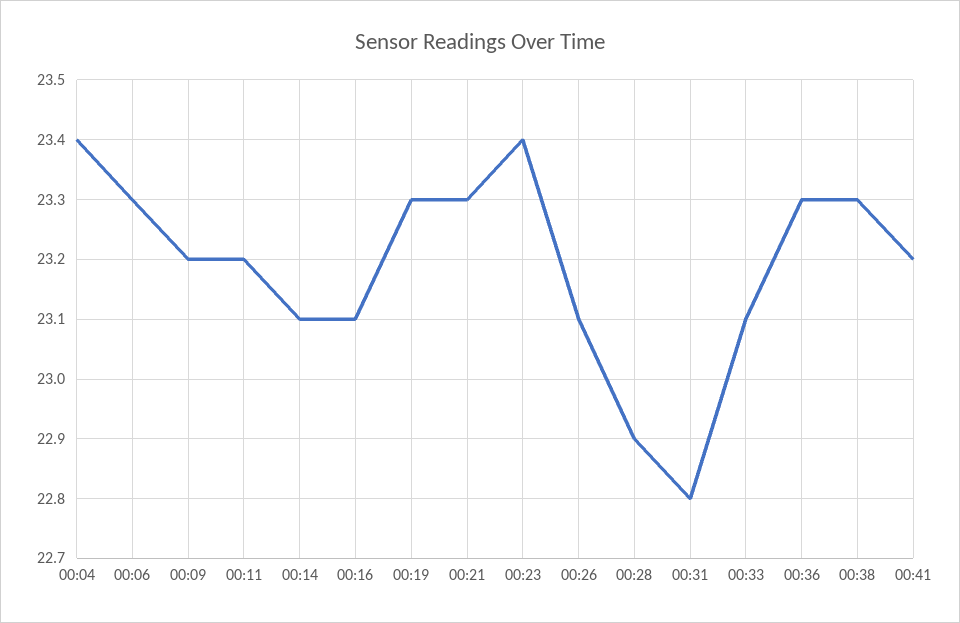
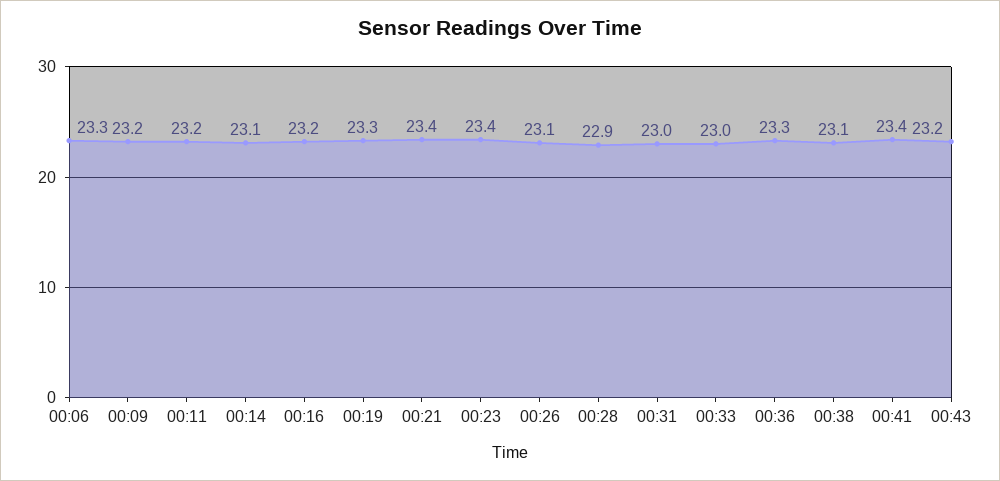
00:04: 23.4 -> none
00:16: 23.1 -> 23.2
00:21: 23.3 -> 23.4
00:31: 22.8 -> 23
00:33: 23.1 -> 23
00:38: 23.3 -> 23.1
00:41: 23.2 -> 23.4
00:43: none -> 23.2

